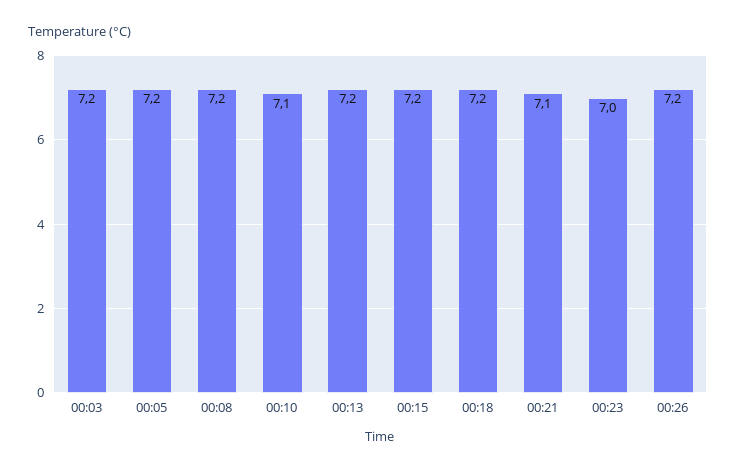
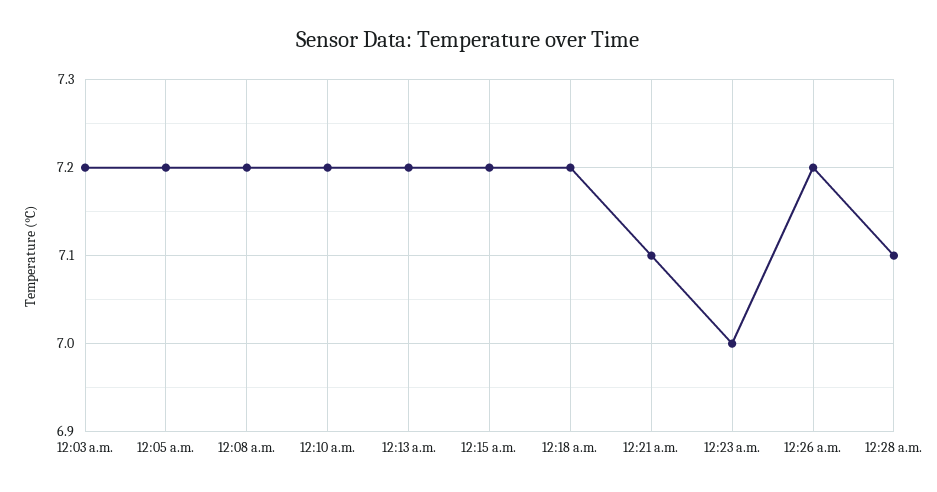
00:10: 7.1 -> 7.2
12:28 a.m.: none -> 7.1

